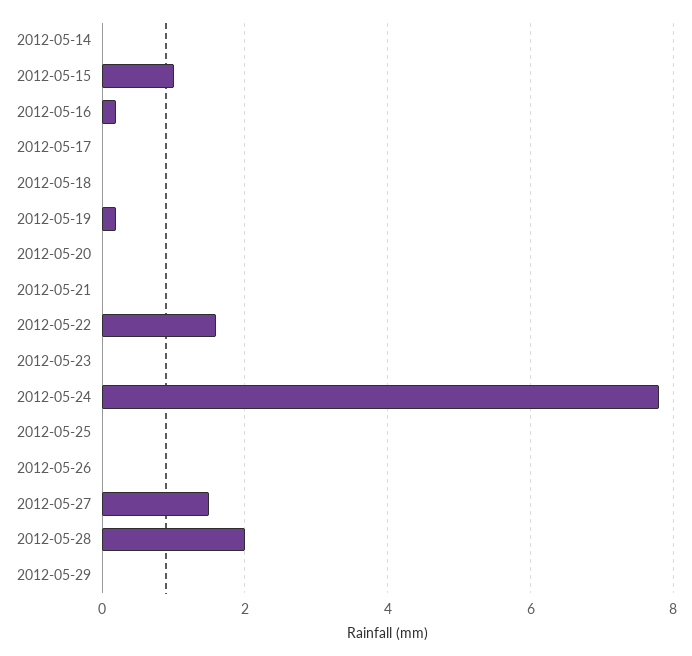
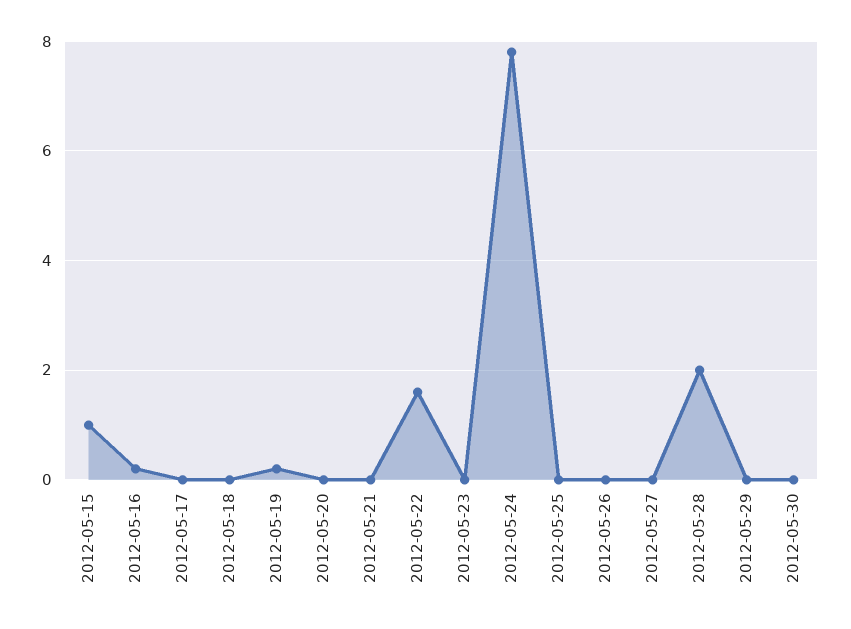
2012-05-14: 0 -> none
2012-05-27: 1.5 -> 0
2012-05-30: none -> 0

